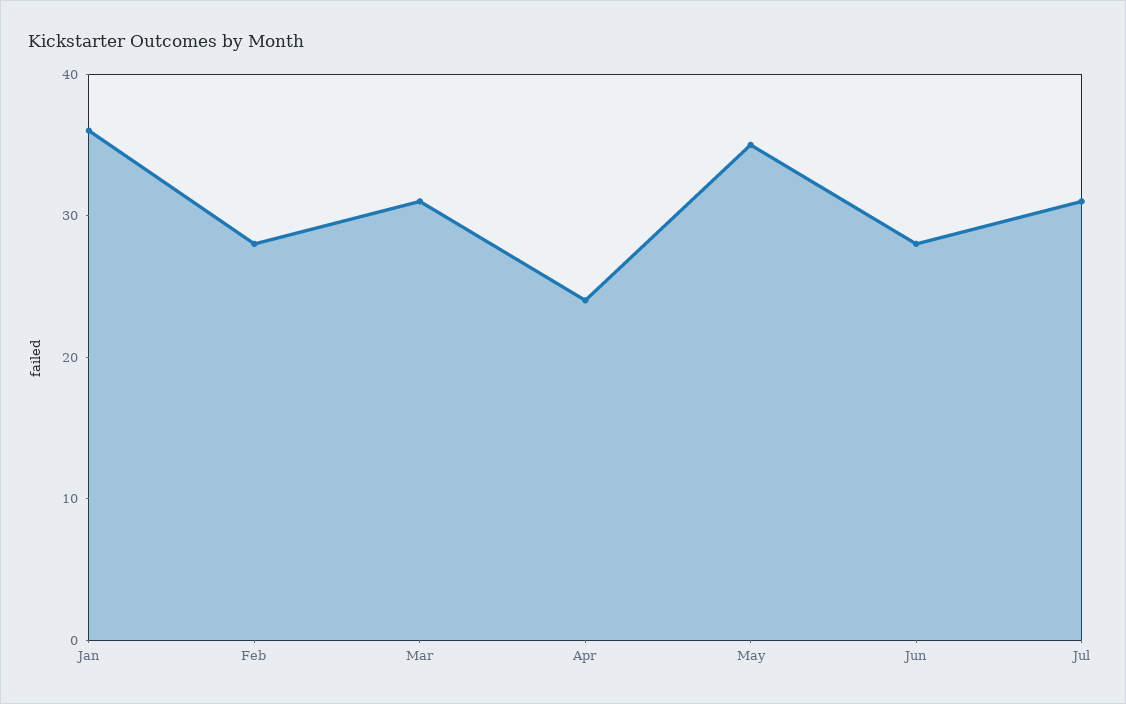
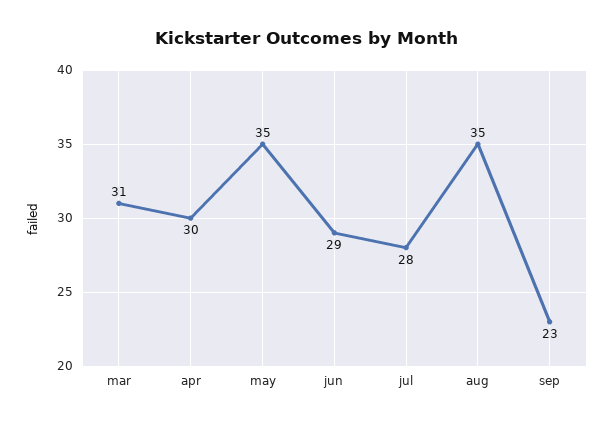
Jan: 36 -> none
Feb: 28 -> none
Apr: 24 -> 30
Jun: 28 -> 29
Jul: 31 -> 28
aug: none -> 35
sep: none -> 23

